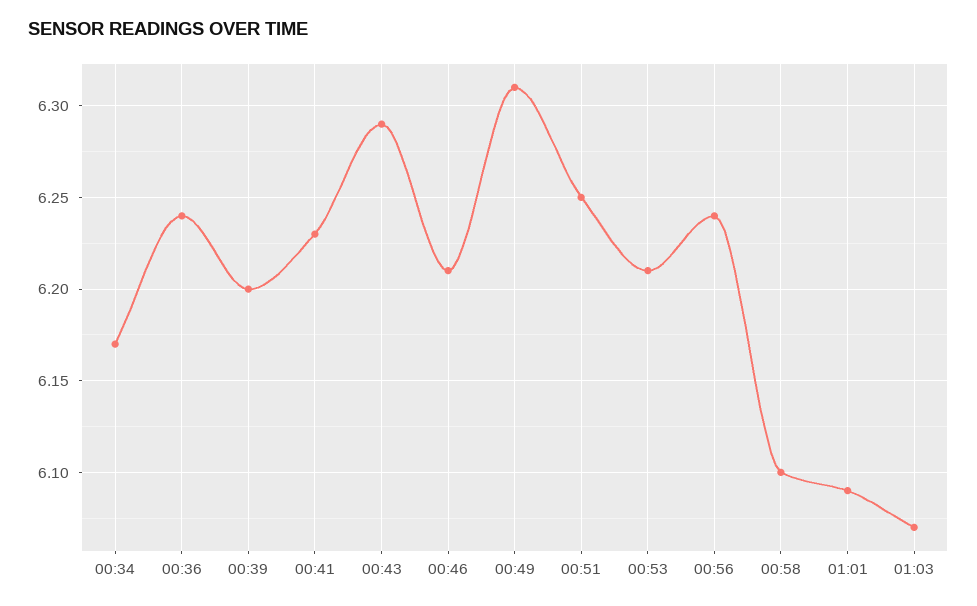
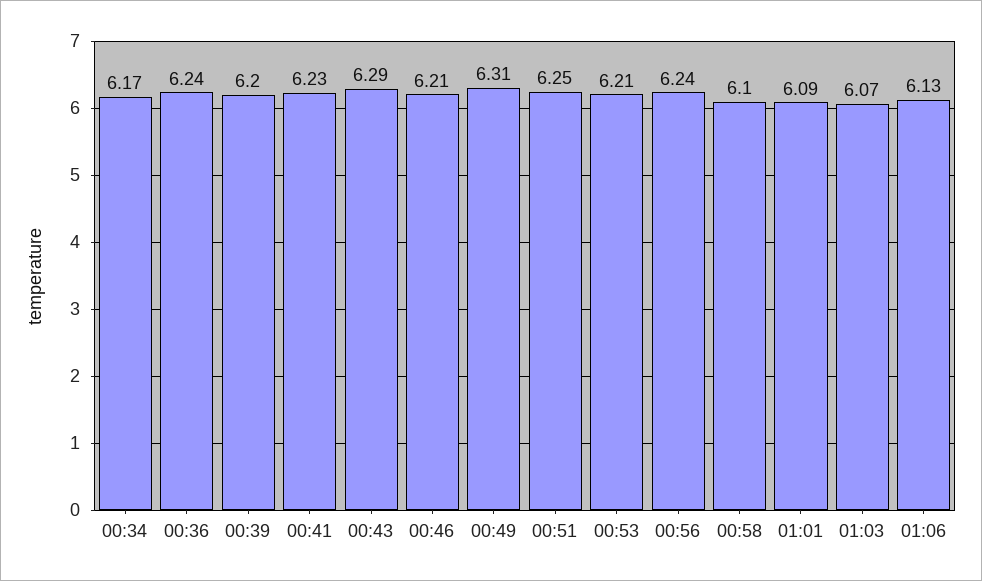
01:06: none -> 6.13

